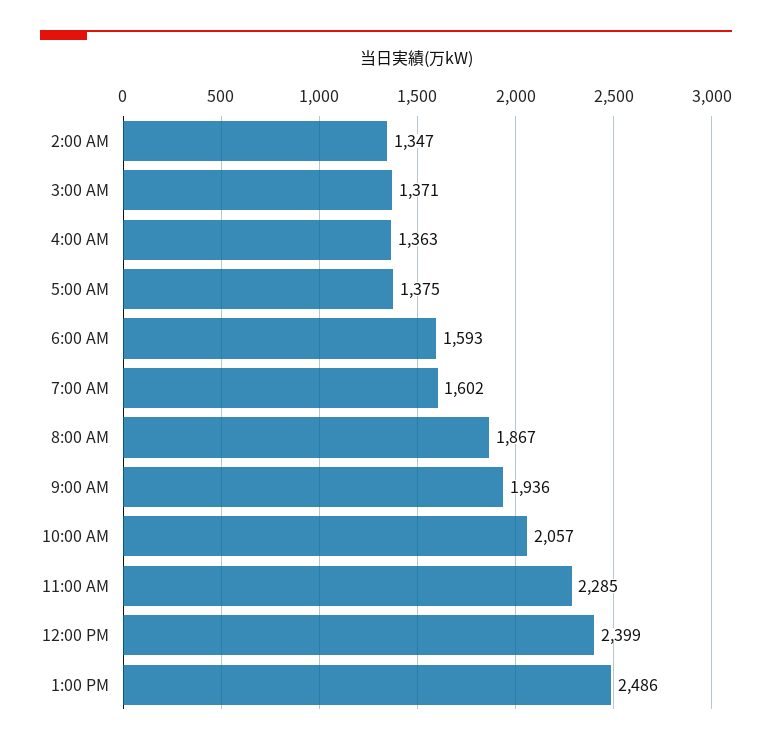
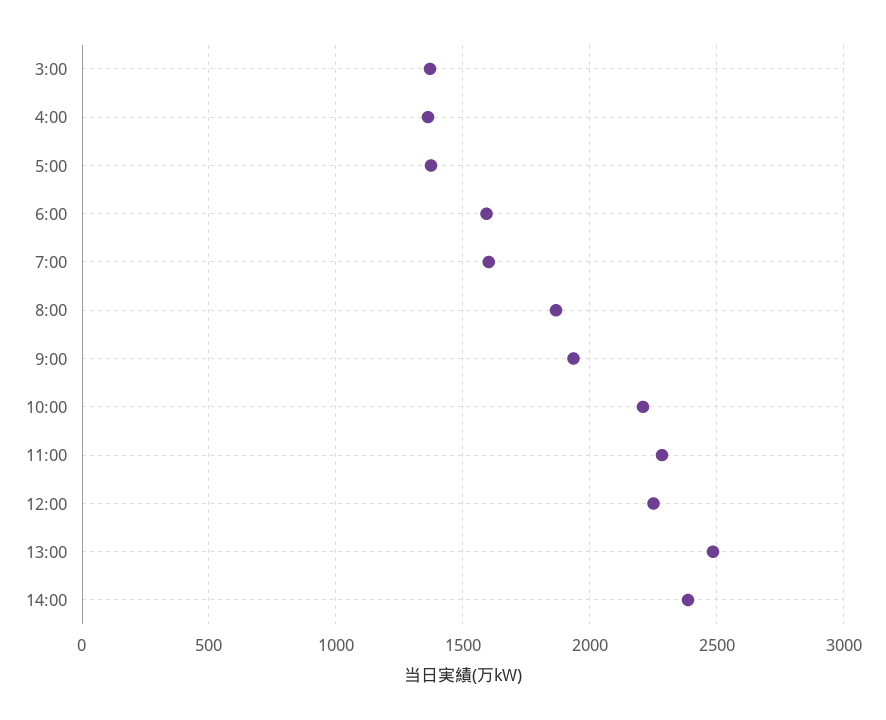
2:00 AM: 1347 -> none
10:00 AM: 2057 -> 2200
12:00 PM: 2399 -> 2250
14:00: none -> 2400

